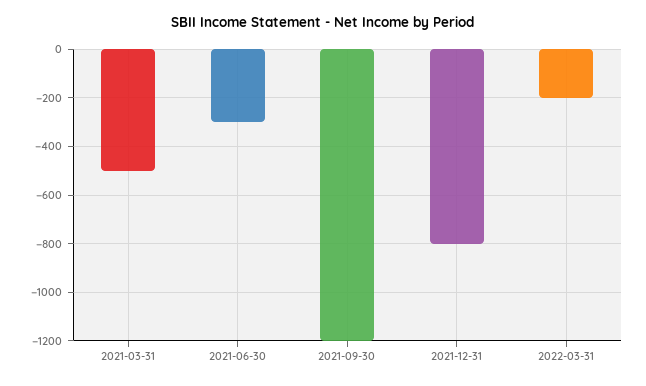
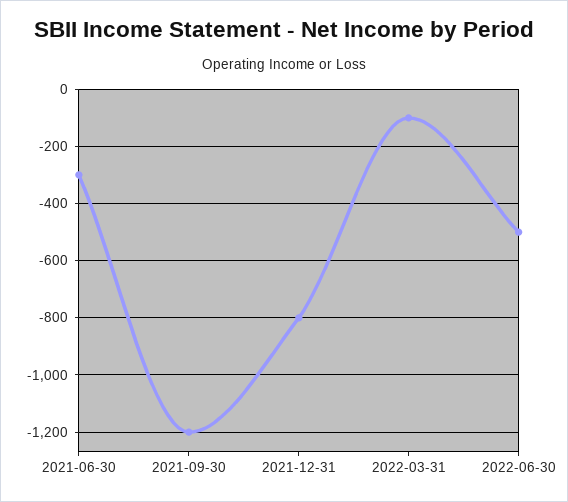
2021-03-31: -500 -> none
2022-03-31: -200 -> -100
2022-06-30: none -> -500

